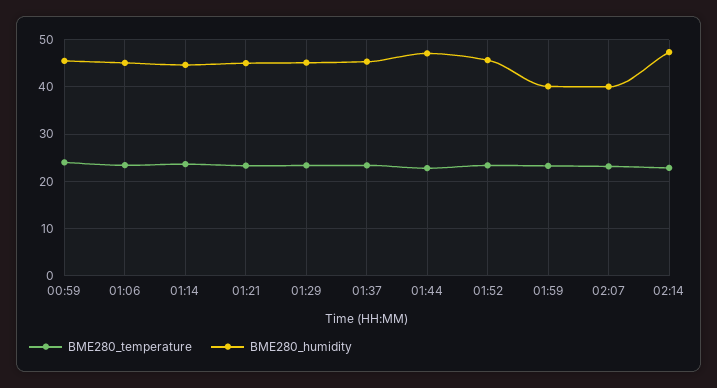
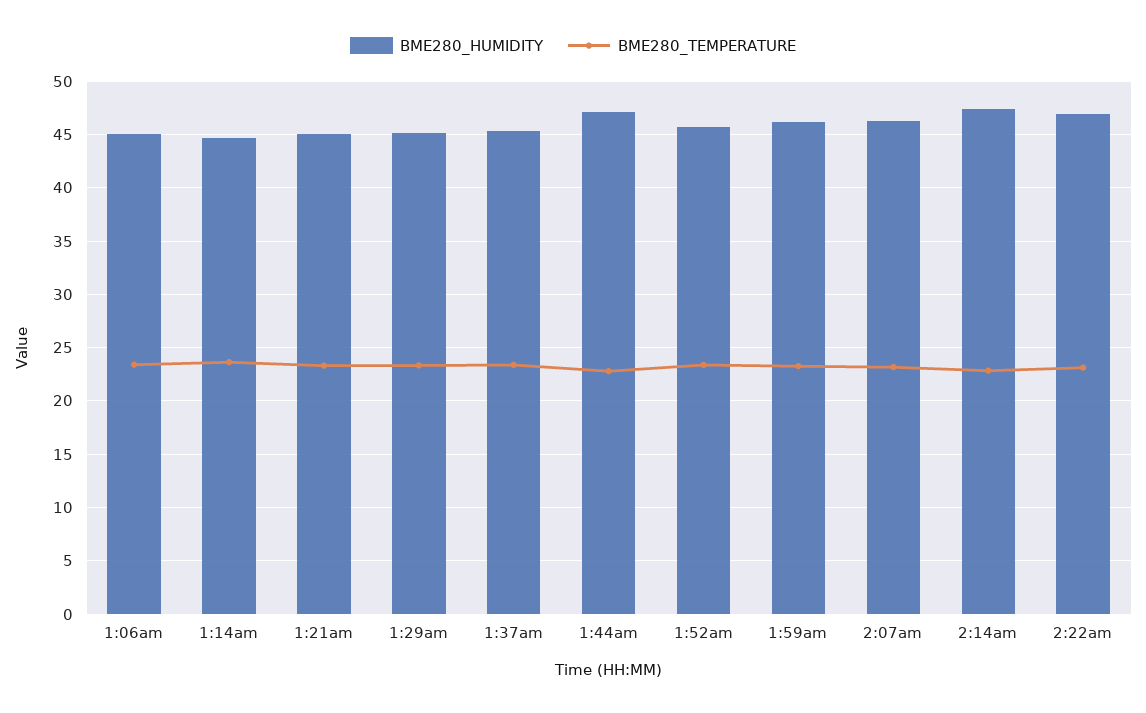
BME280_temperature, 00:59: 24 -> none
BME280_humidity, 00:59: 46 -> none
BME280_humidity, 01:59: 40 -> 46
BME280_humidity, 02:07: 40 -> 46
BME280_humidity, 2:22am: none -> 47
BME280_temperature, 2:22am: none -> 23

